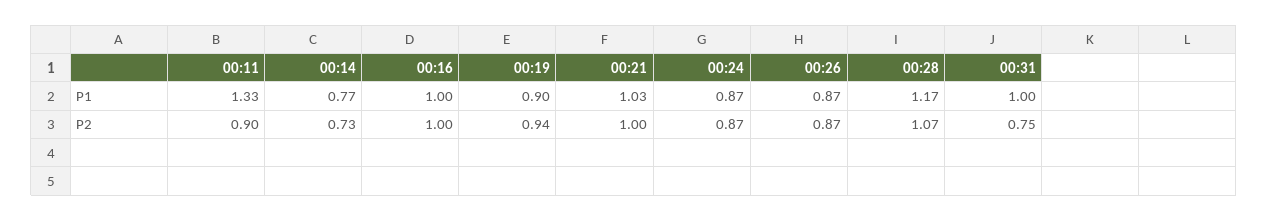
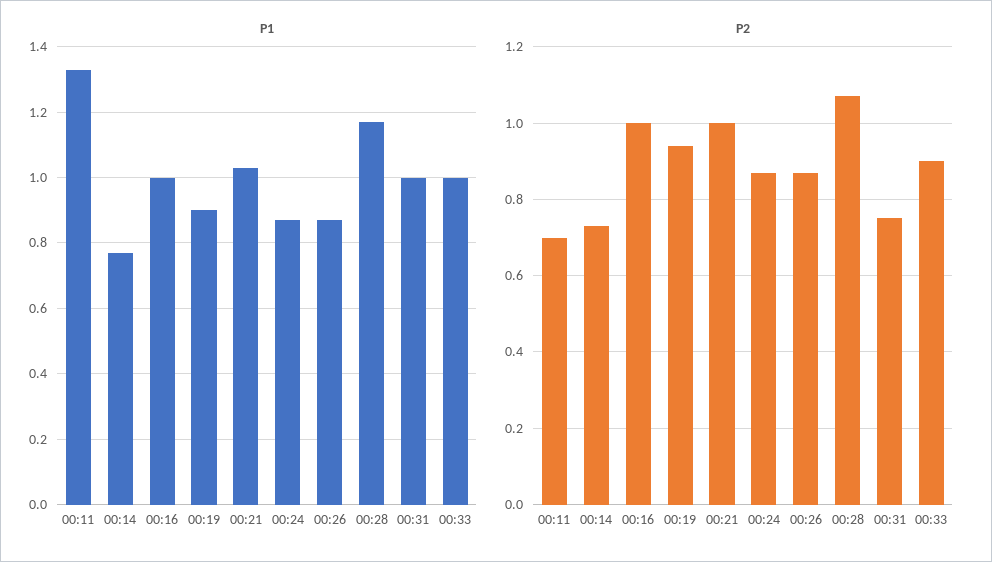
P2, 00:11: 0.9 -> 0.7
P1, 00:33: none -> 1
P2, 00:33: none -> 0.9

